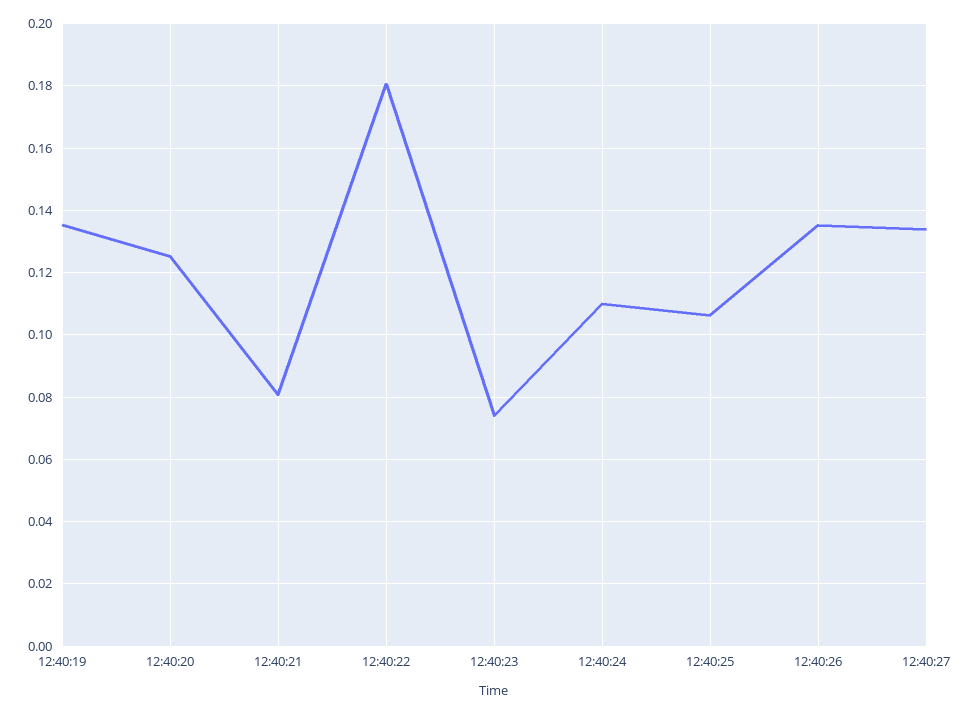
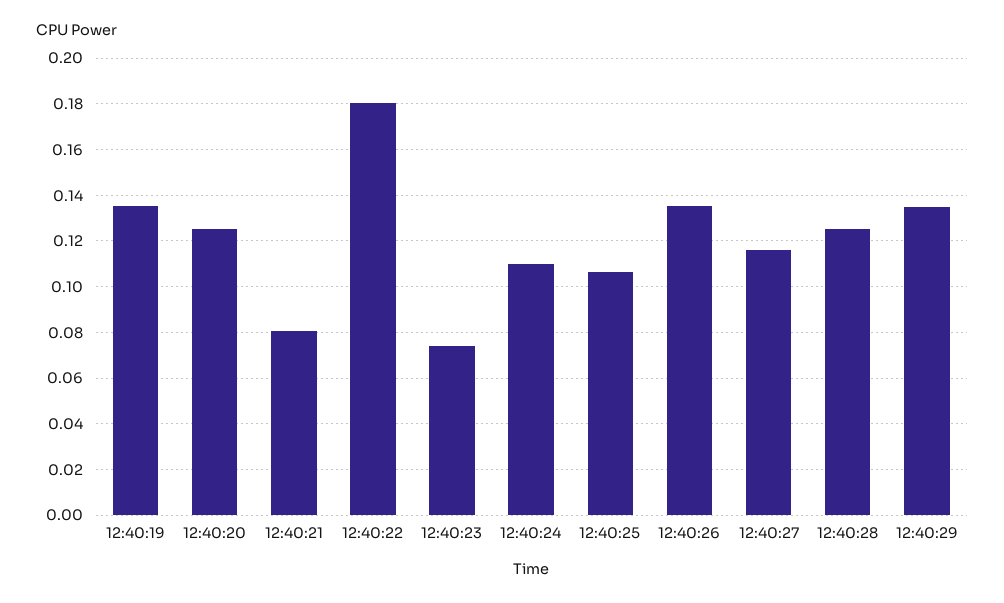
12:40:27: 0.134 -> 0.115
12:40:28: none -> 0.125
12:40:29: none -> 0.135

